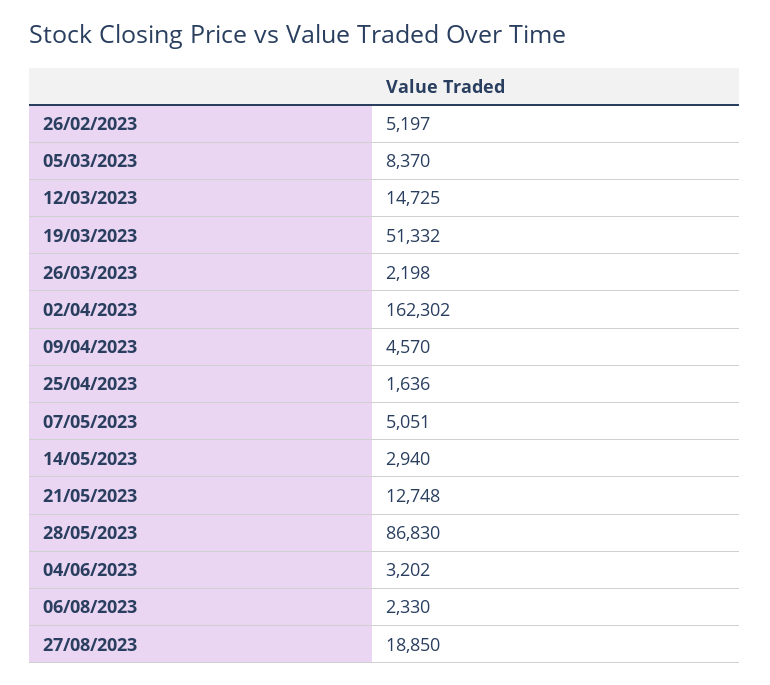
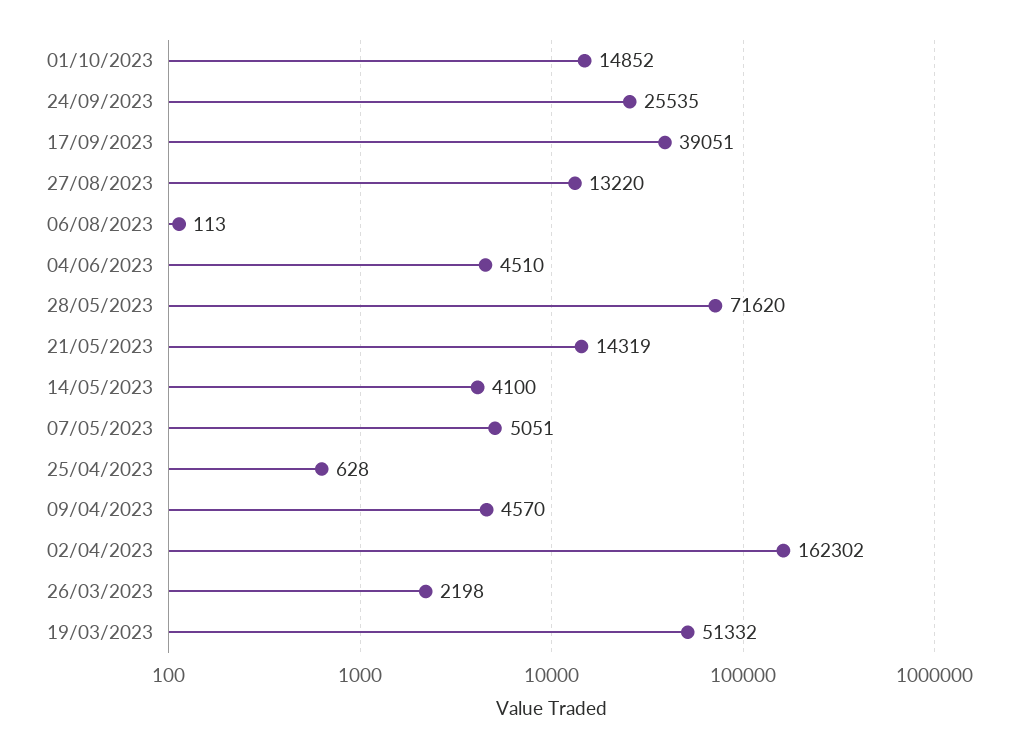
26/02/2023: 5197 -> none
05/03/2023: 8370 -> none
12/03/2023: 14725 -> none
25/04/2023: 1636 -> 628
14/05/2023: 2940 -> 4100
21/05/2023: 12748 -> 14319
28/05/2023: 86830 -> 71620
04/06/2023: 3202 -> 4510
06/08/2023: 2330 -> 113
27/08/2023: 18850 -> 13220
01/10/2023: none -> 14852
24/09/2023: none -> 25535
17/09/2023: none -> 39051

